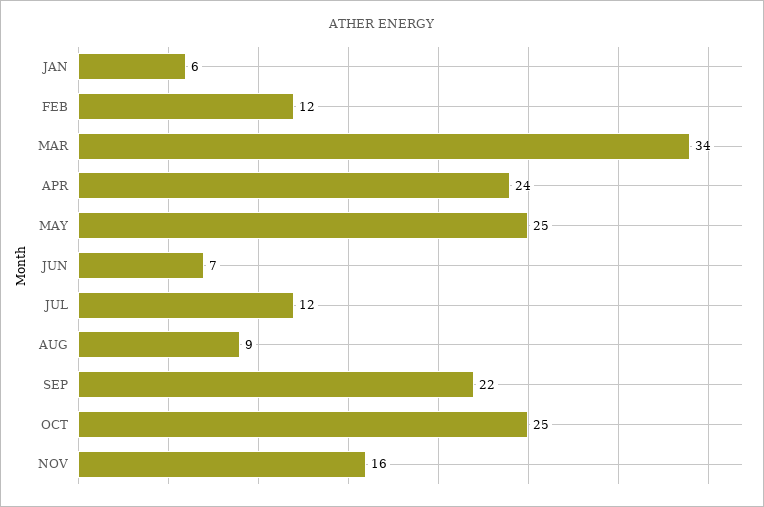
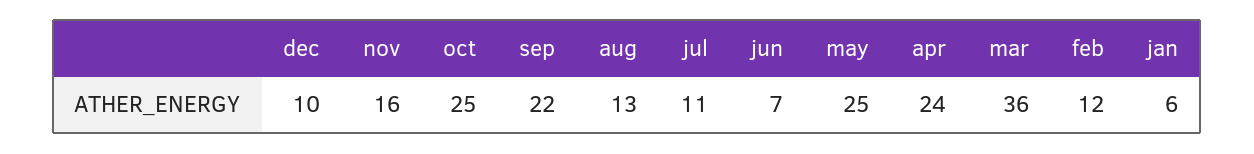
MAR: 34 -> 36
JUL: 12 -> 11
AUG: 9 -> 13
dec: none -> 10

